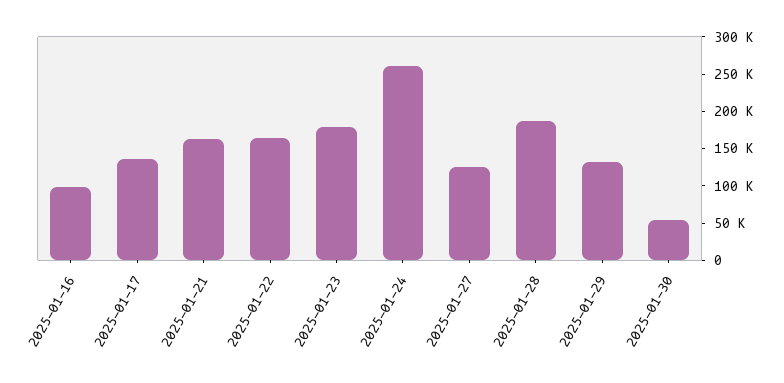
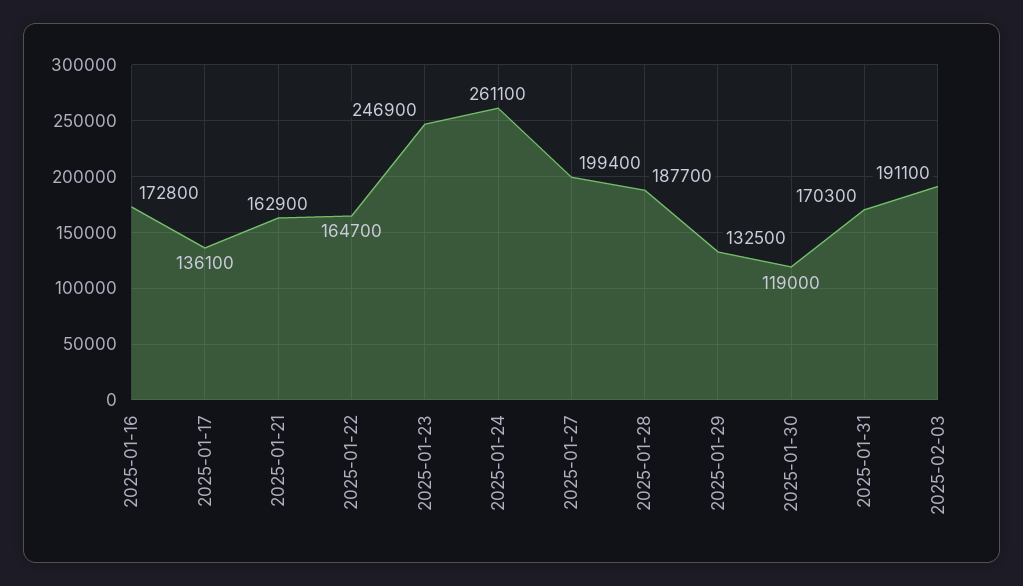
2025-01-16: 100000 -> 172800
2025-01-23: 175000 -> 246900
2025-01-27: 125000 -> 199400
2025-01-30: 50000 -> 119000
2025-01-31: none -> 170300
2025-02-03: none -> 191100

